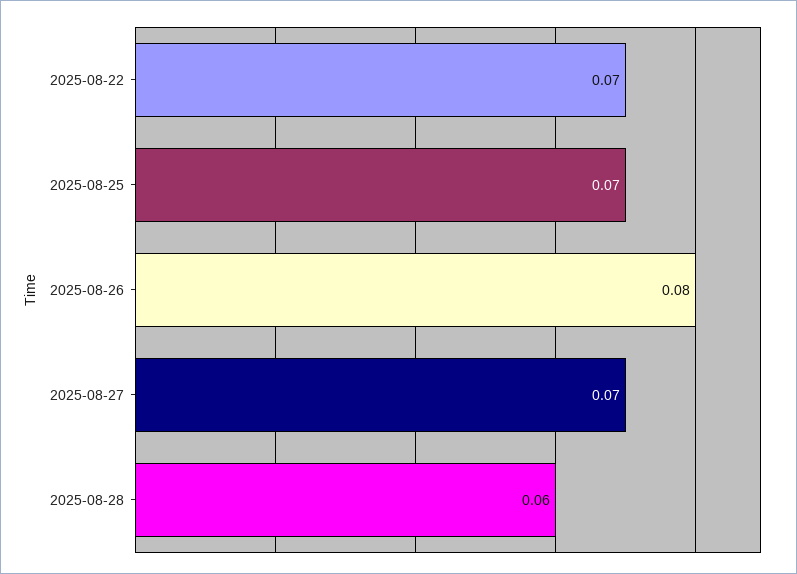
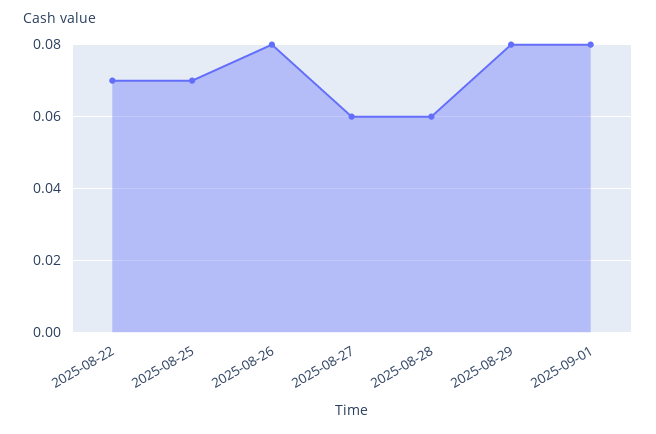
2025-08-27: 0.07 -> 0.06
2025-08-29: none -> 0.08
2025-09-01: none -> 0.08

